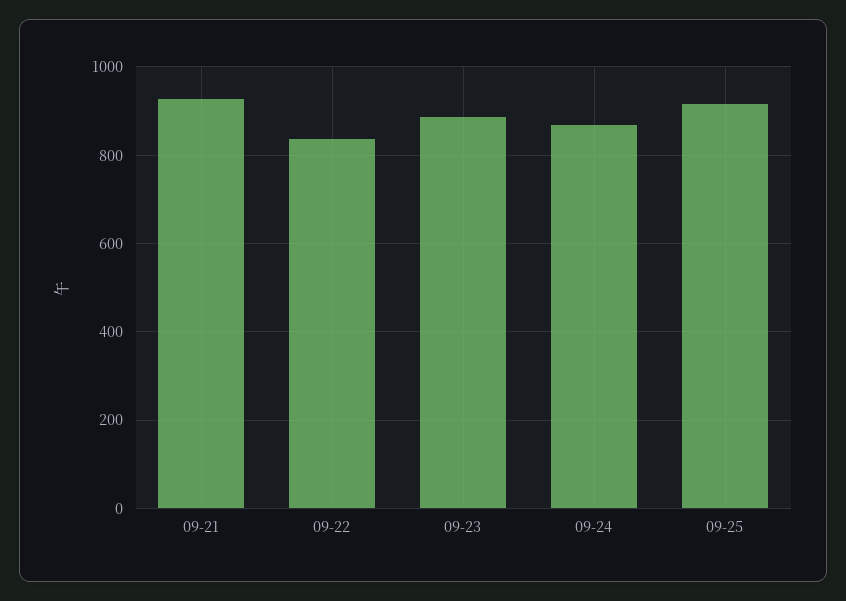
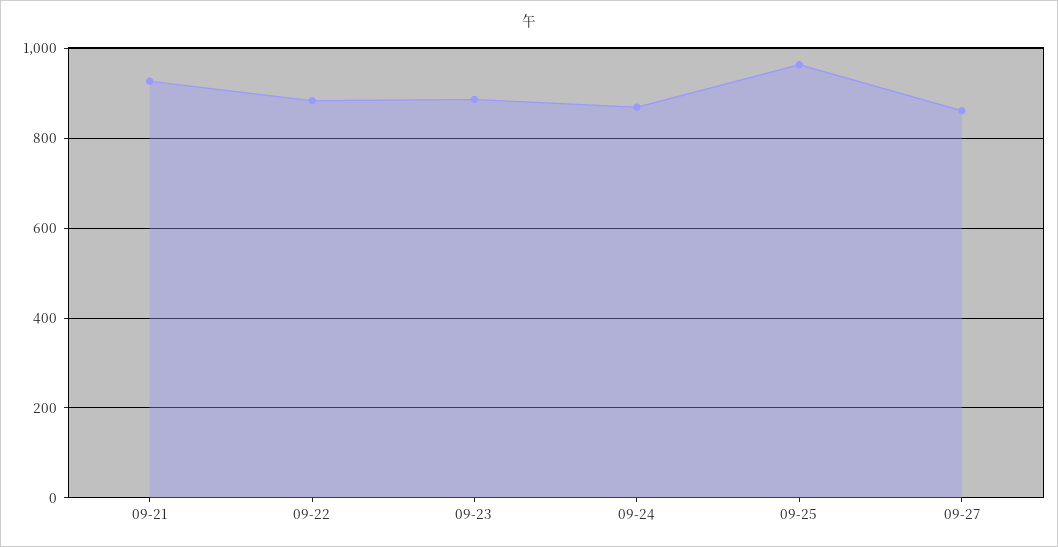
09-22: 840 -> 880
09-25: 920 -> 960
09-27: none -> 860

